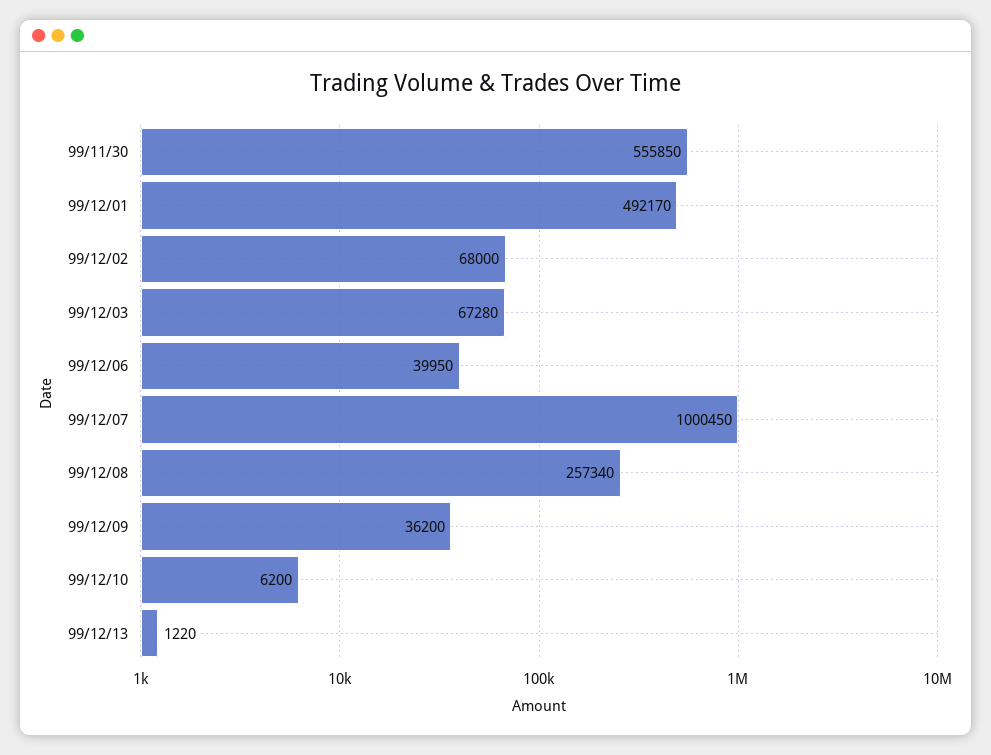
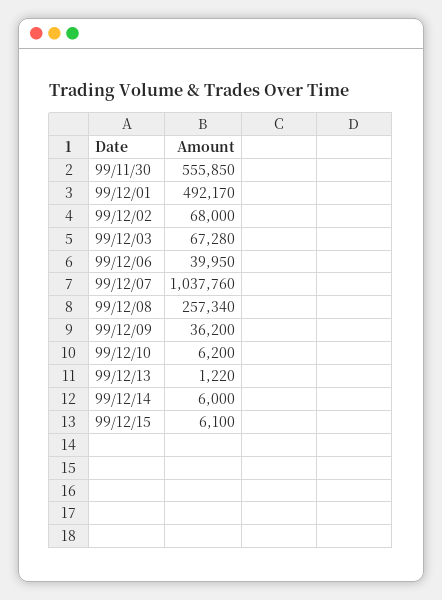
99/12/07: 1000450 -> 1037760
99/12/14: none -> 6000
99/12/15: none -> 6100

